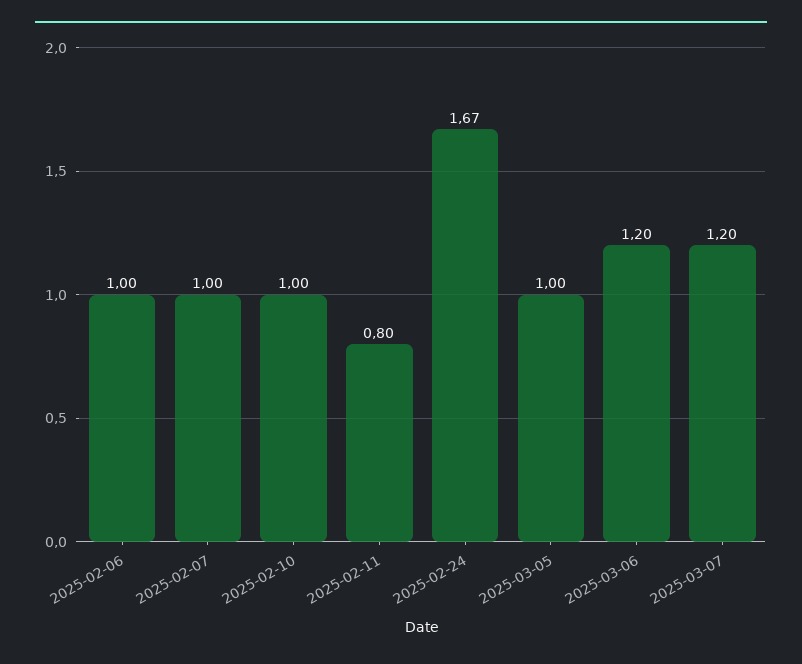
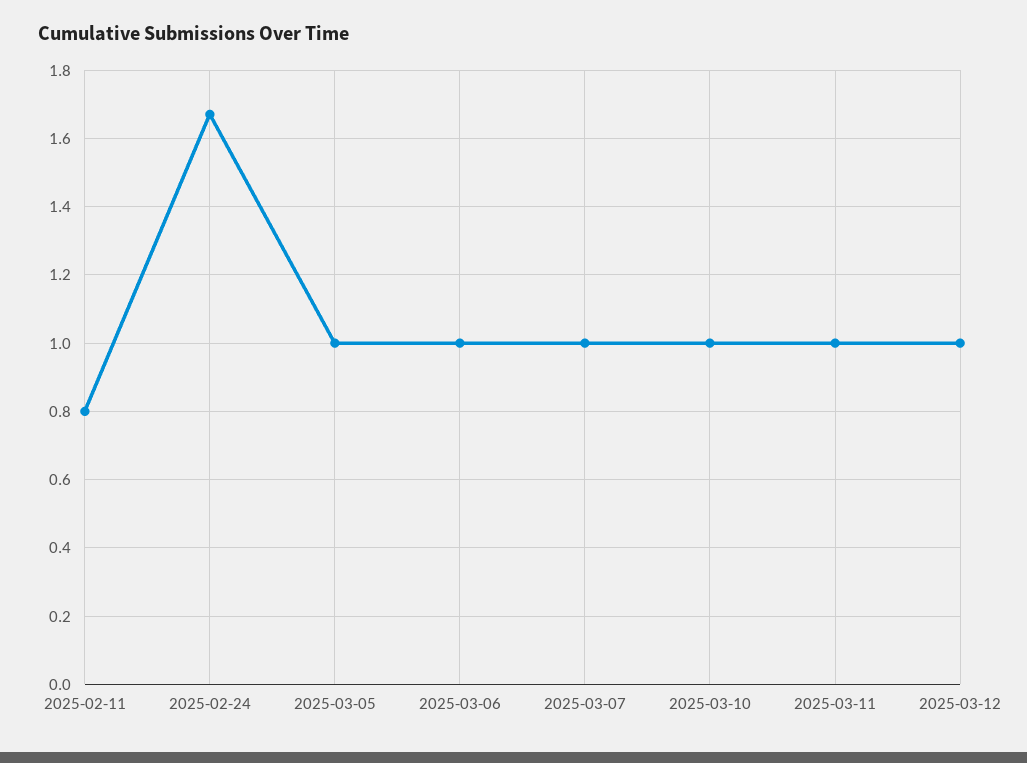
2025-02-06: 1 -> none
2025-02-07: 1 -> none
2025-02-10: 1 -> none
2025-03-06: 1.2 -> 1
2025-03-07: 1.2 -> 1
2025-03-10: none -> 1
2025-03-11: none -> 1
2025-03-12: none -> 1

